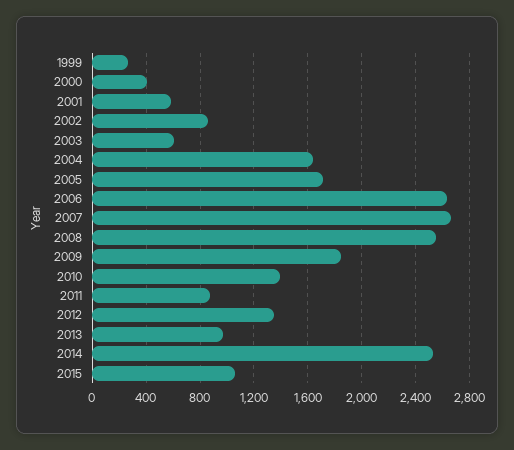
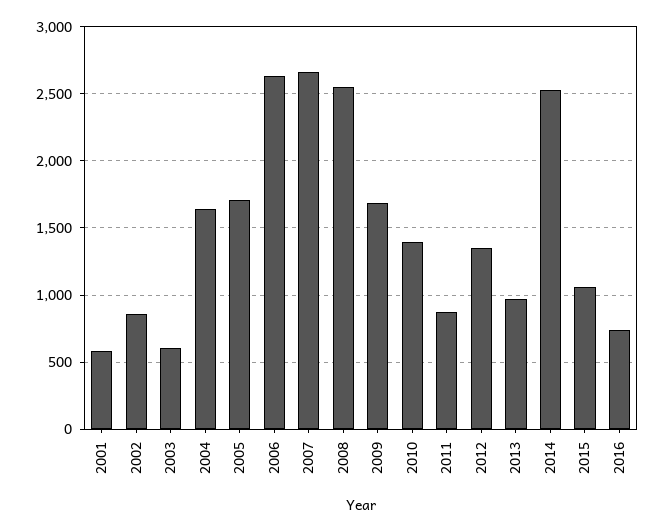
1999: 250 -> none
2000: 400 -> none
2009: 1850 -> 1700
2016: none -> 750

